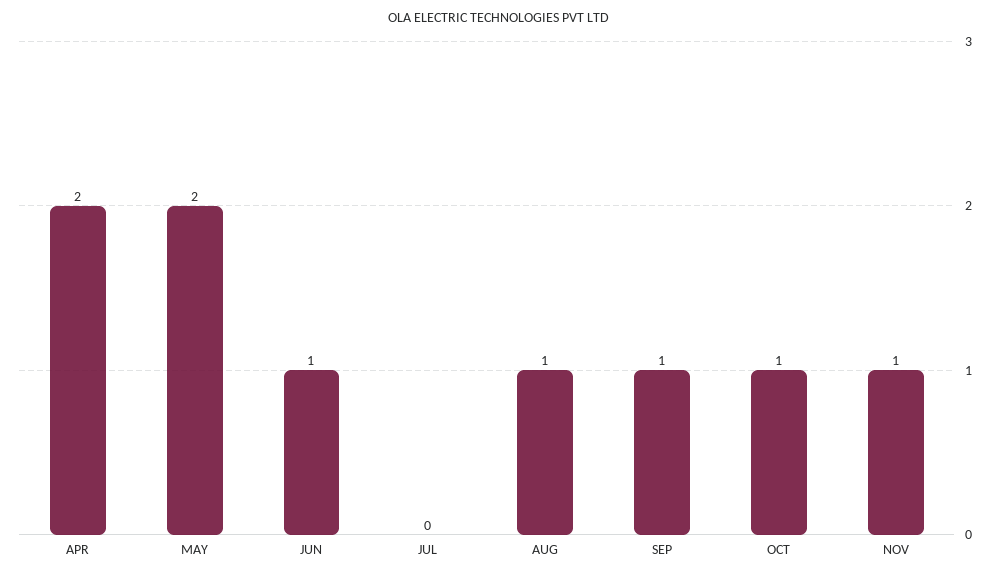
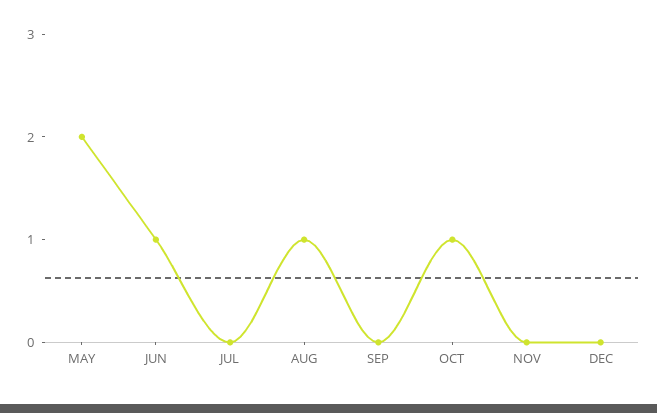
APR: 2 -> none
SEP: 1 -> 0
NOV: 1 -> 0
DEC: none -> 0

